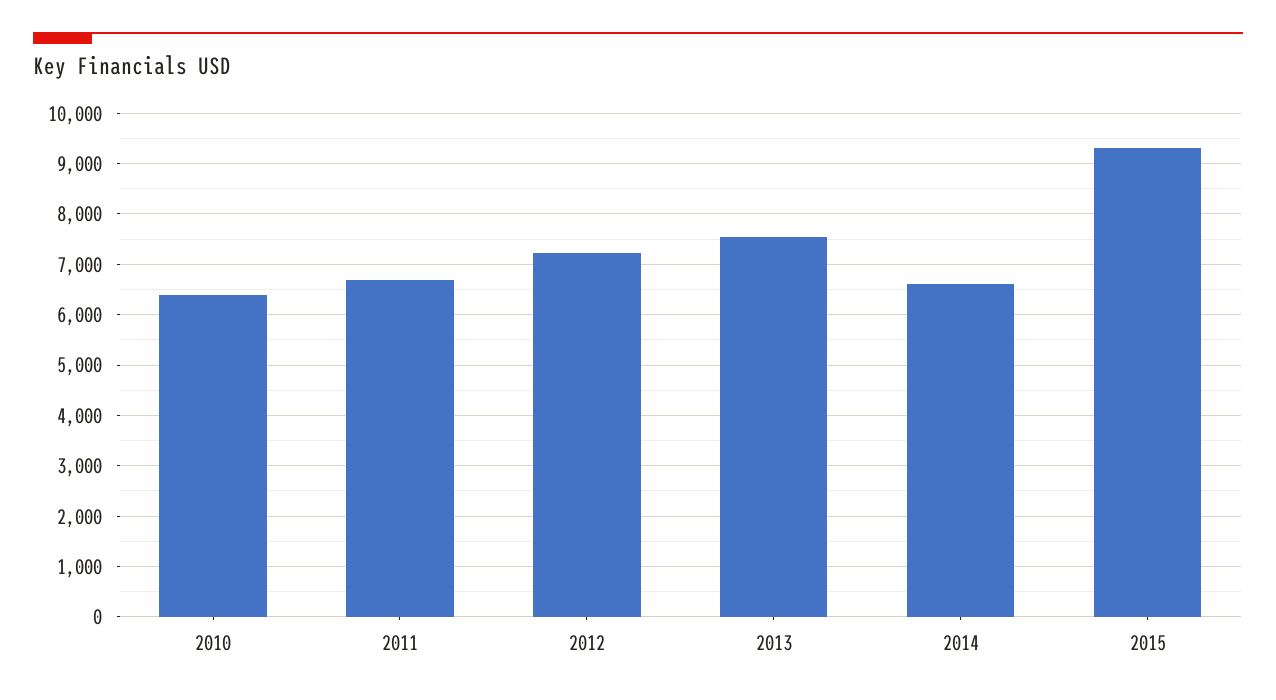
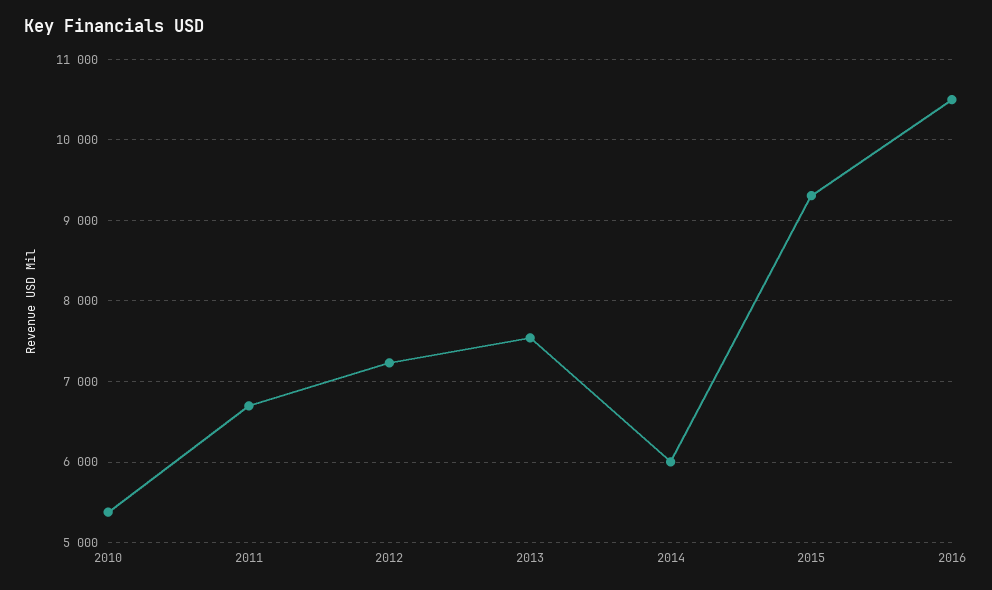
2010: 6400 -> 5400
2014: 6600 -> 6000
2016: none -> 10500

